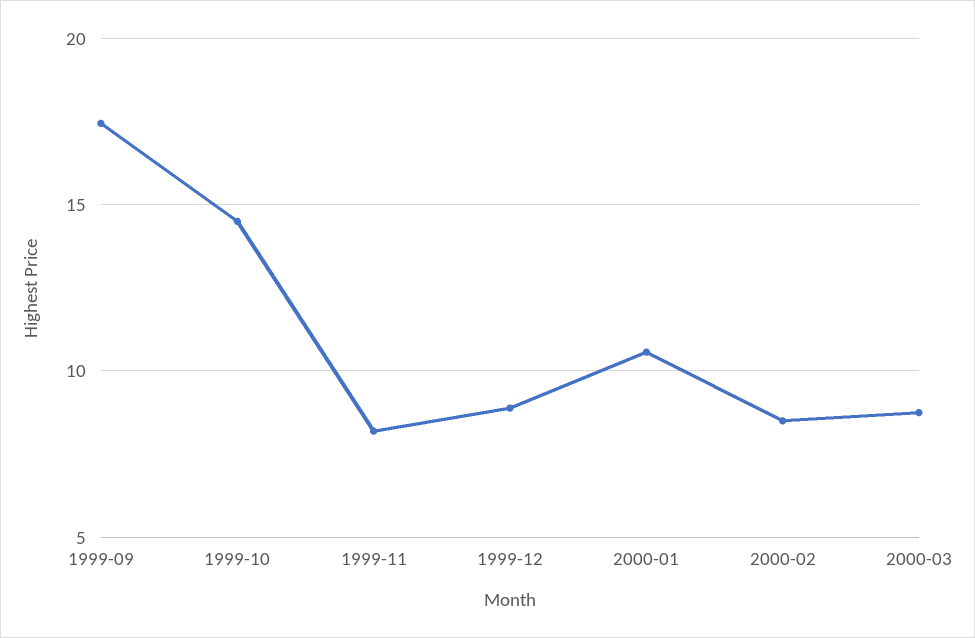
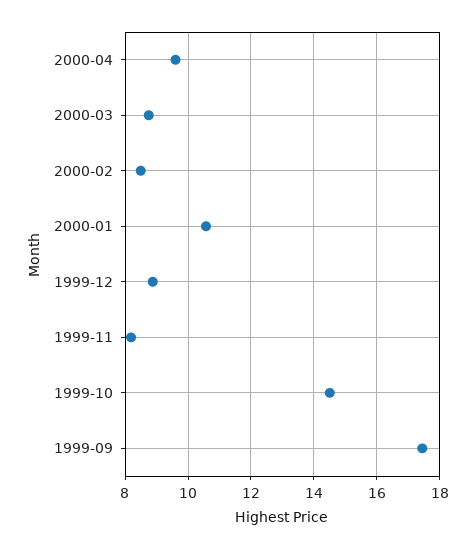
2000-04: none -> 9.6

